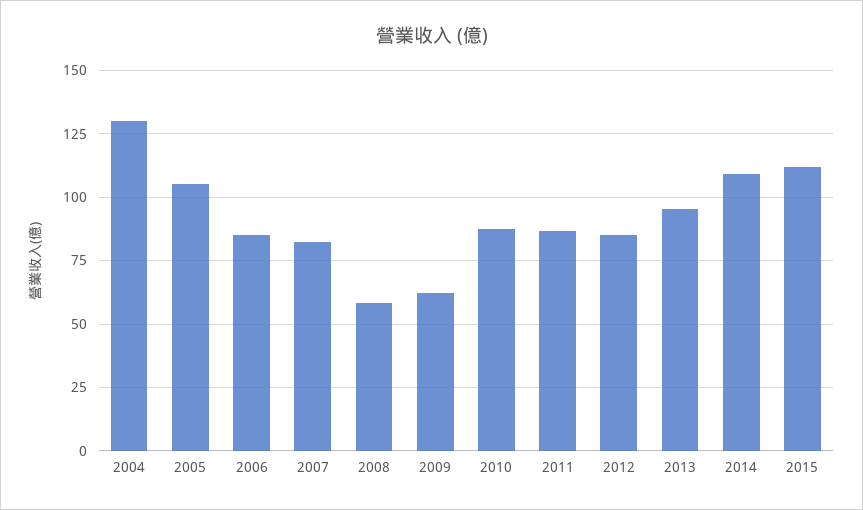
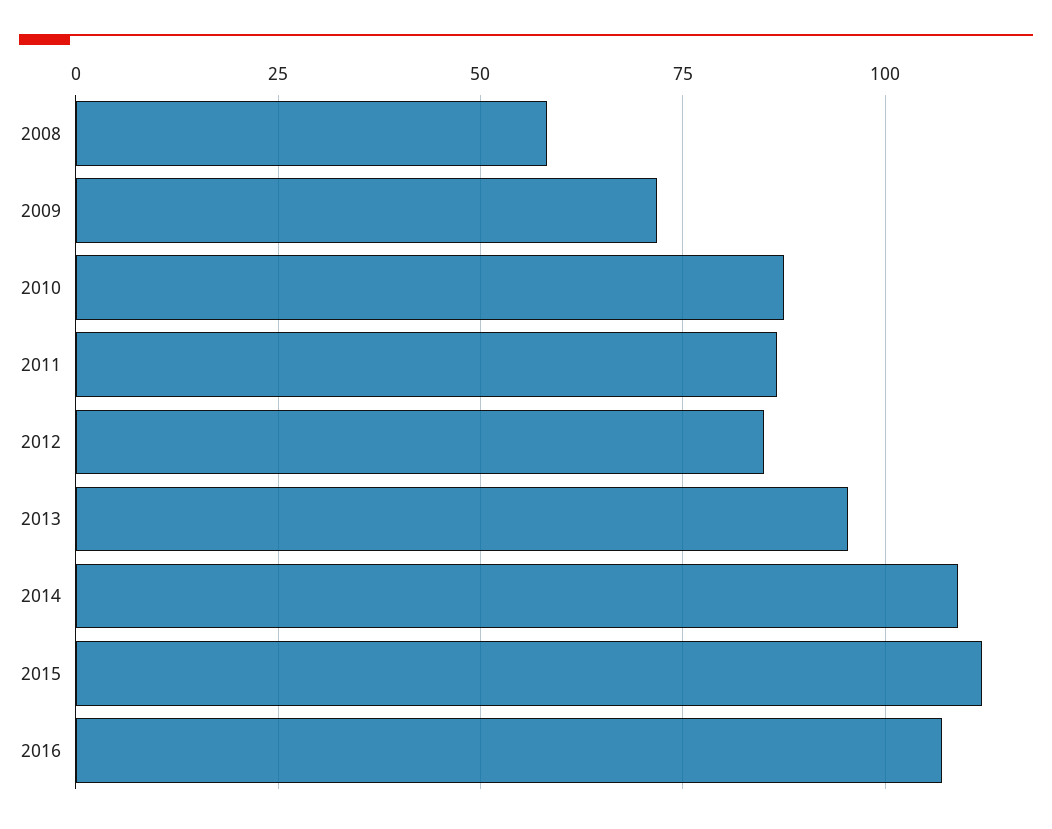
2004: 130 -> none
2005: 105 -> none
2006: 85 -> none
2007: 82.5 -> none
2009: 62.5 -> 72.5
2016: none -> 107.5

